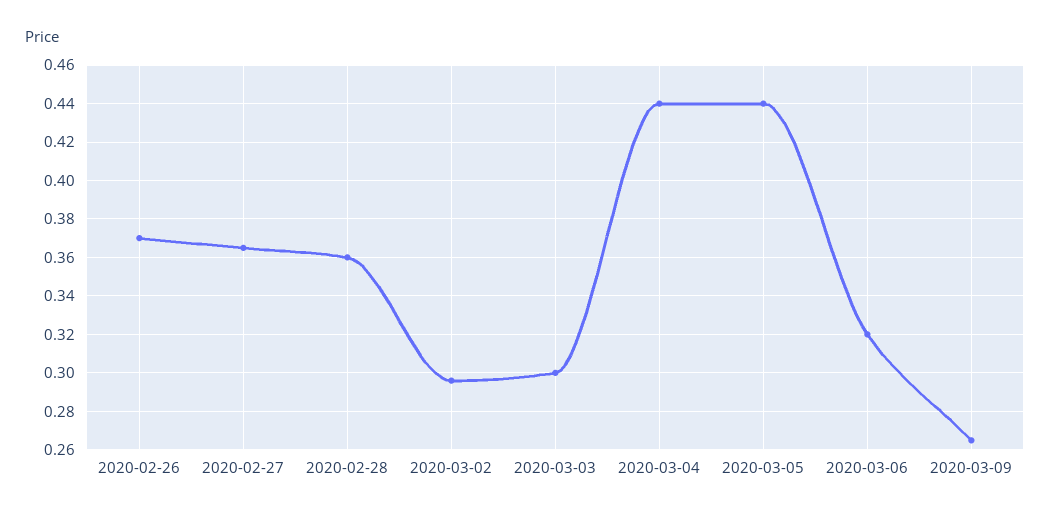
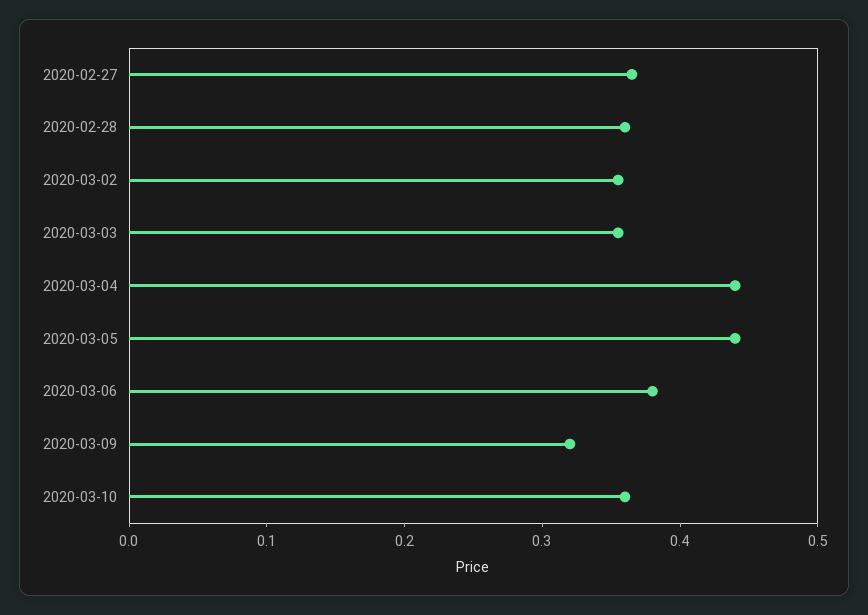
2020-02-26: 0.37 -> none
2020-03-02: 0.295 -> 0.36
2020-03-03: 0.3 -> 0.36
2020-03-06: 0.32 -> 0.38
2020-03-09: 0.265 -> 0.32
2020-03-10: none -> 0.36

